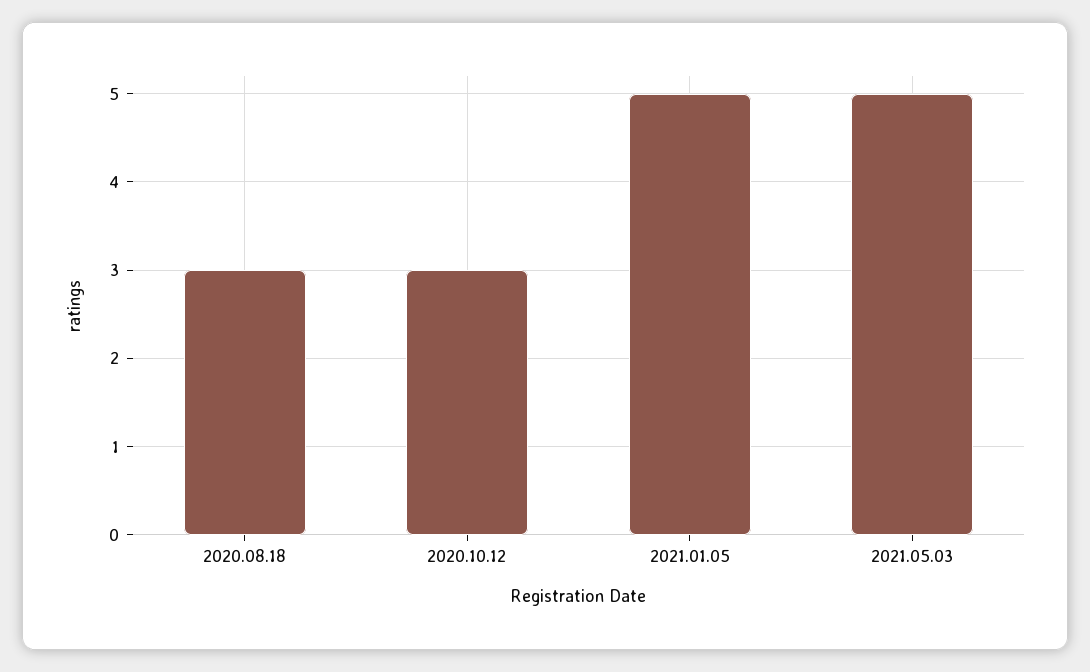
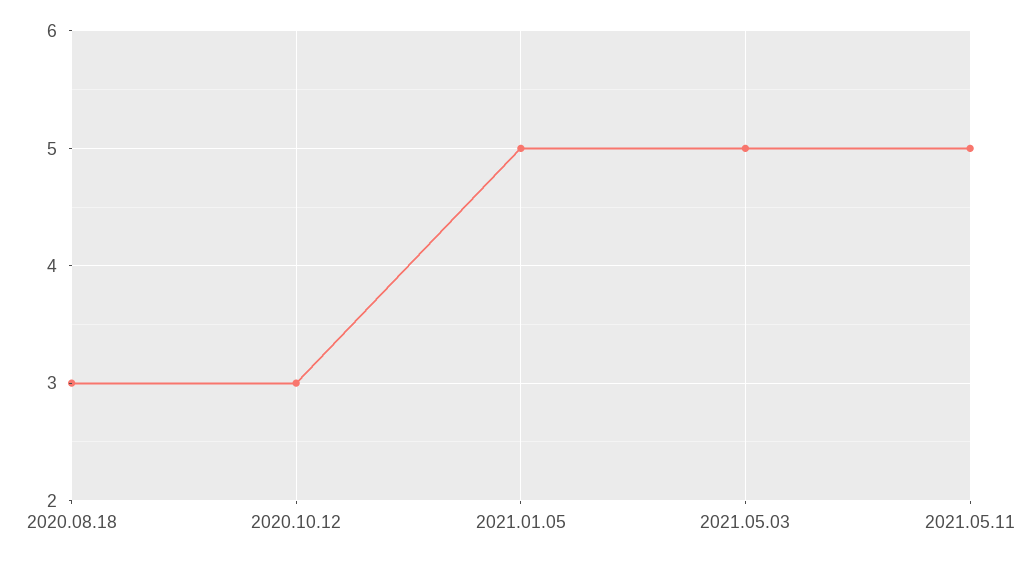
2021.05.11: none -> 5

